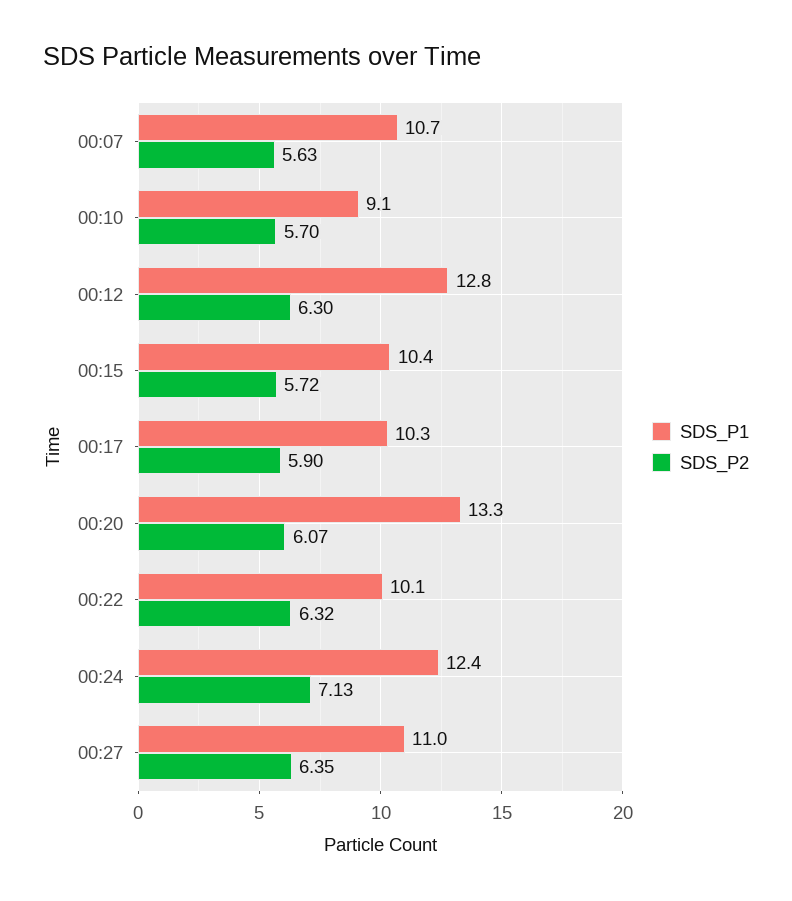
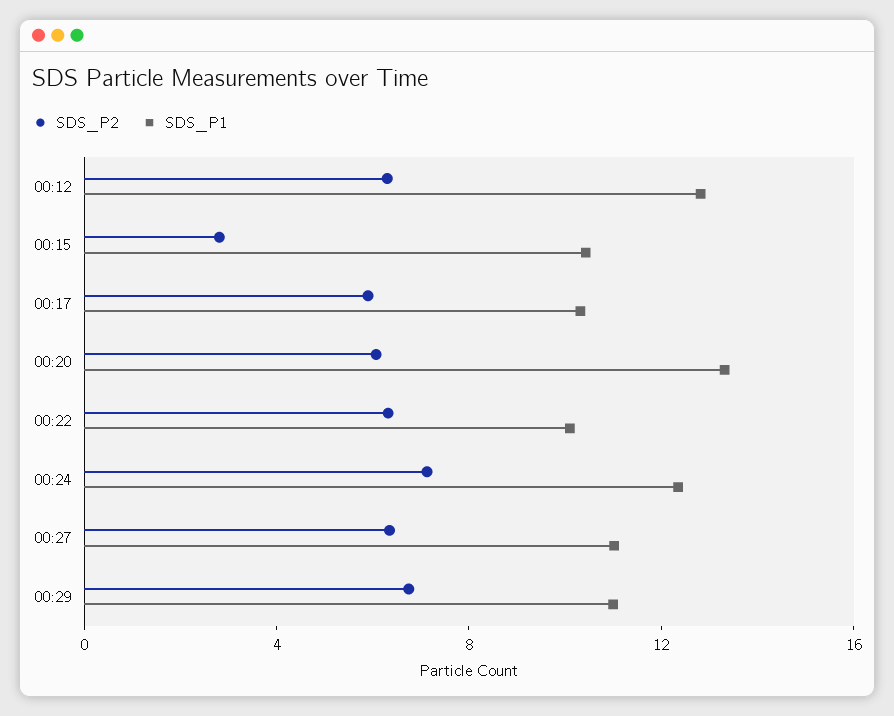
SDS_P1, 00:07: 10.7 -> none
SDS_P2, 00:07: 5.63 -> none
SDS_P1, 00:10: 9.1 -> none
SDS_P2, 00:10: 5.7 -> none
SDS_P2, 00:15: 5.72 -> 3
SDS_P2, 00:29: none -> 7
SDS_P1, 00:29: none -> 11

